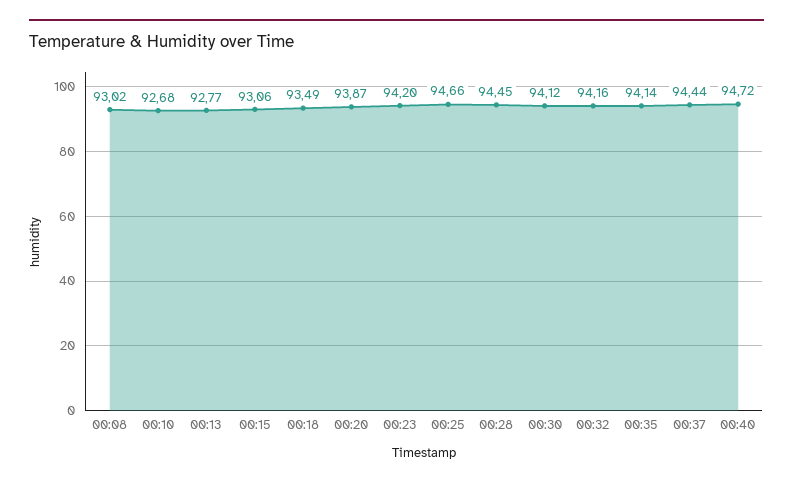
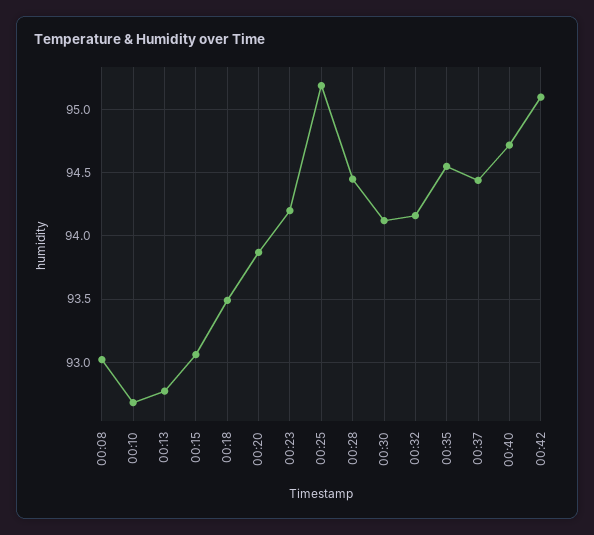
00:25: 94.66 -> 95.2
00:35: 94.14 -> 94.55
00:42: none -> 95.1

